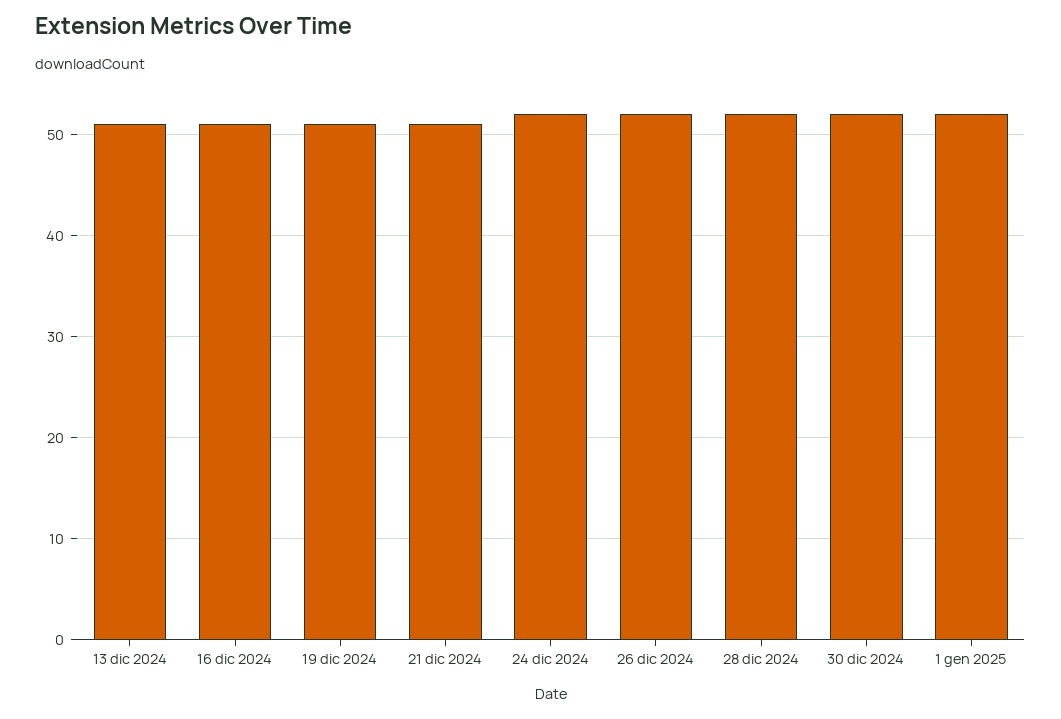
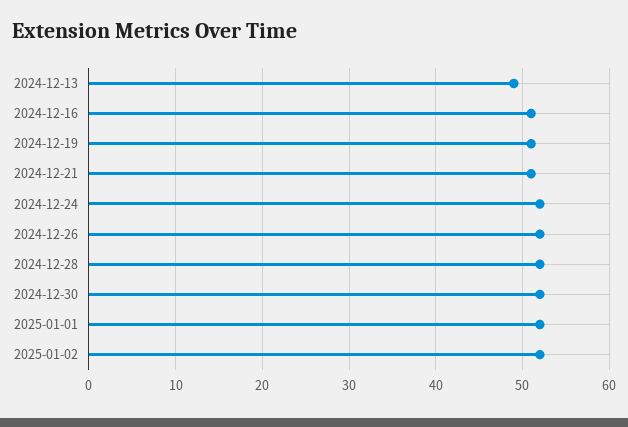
13 dic 2024: 51 -> 49
2025-01-02: none -> 52

